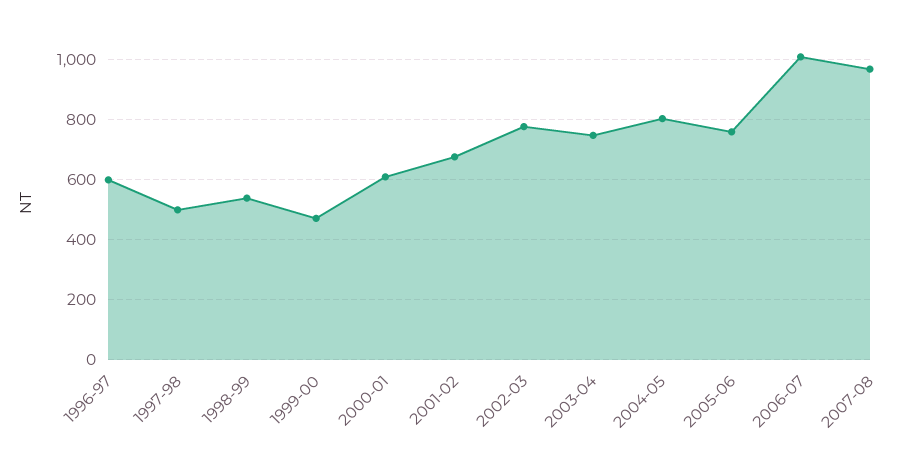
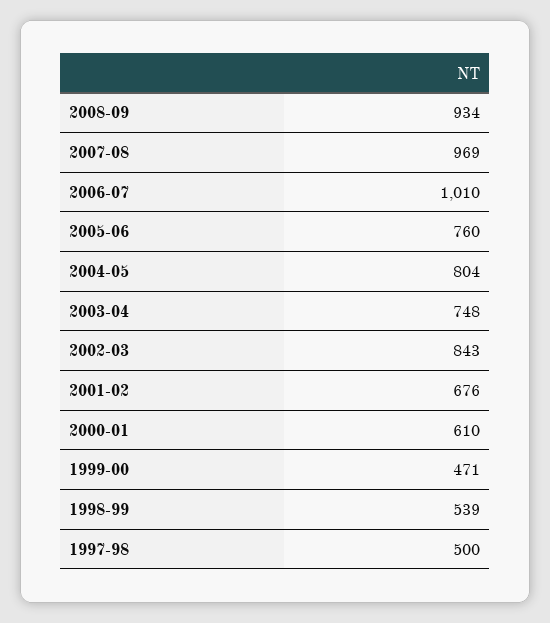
1996-97: 600 -> none
2002-03: 775 -> 843
2008-09: none -> 934

